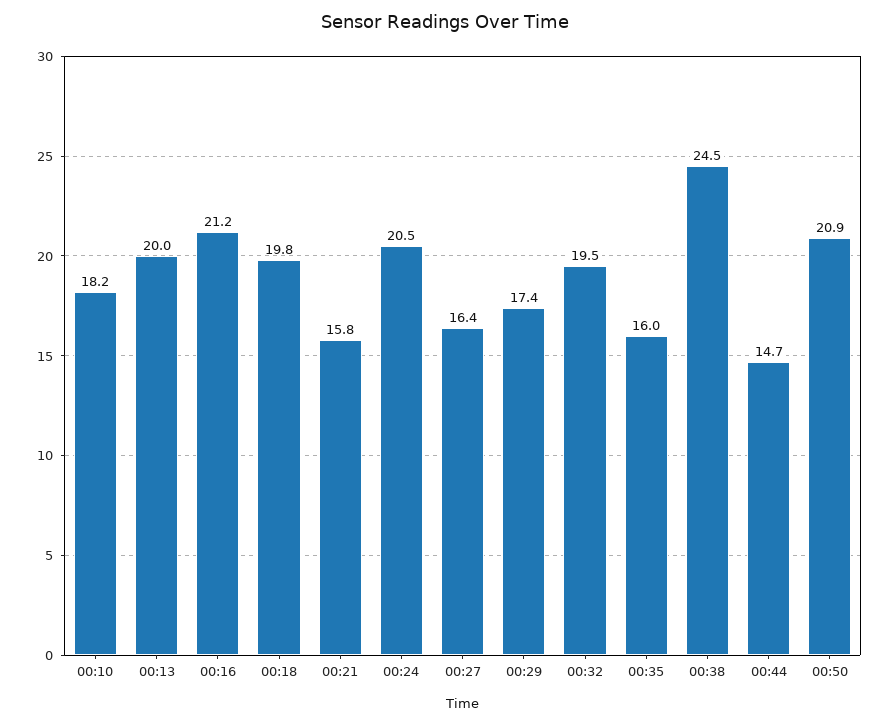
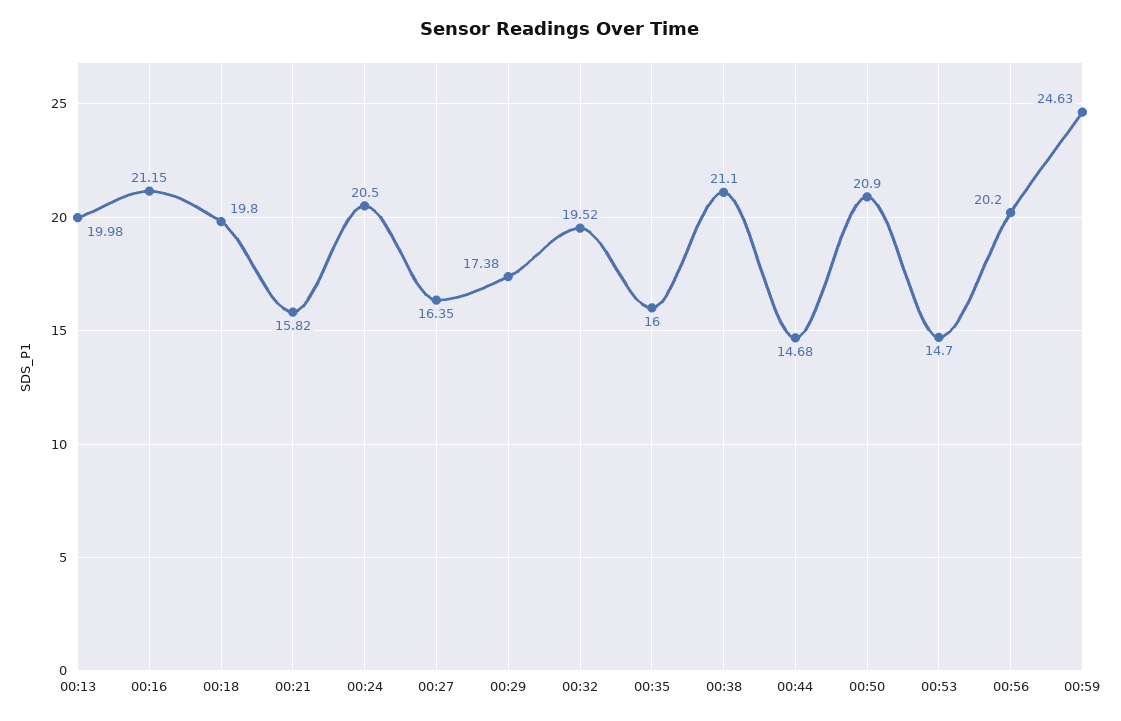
00:10: 18.2 -> none
00:38: 24.5 -> 21.1
00:53: none -> 14.7
00:56: none -> 20.2
00:59: none -> 24.63

